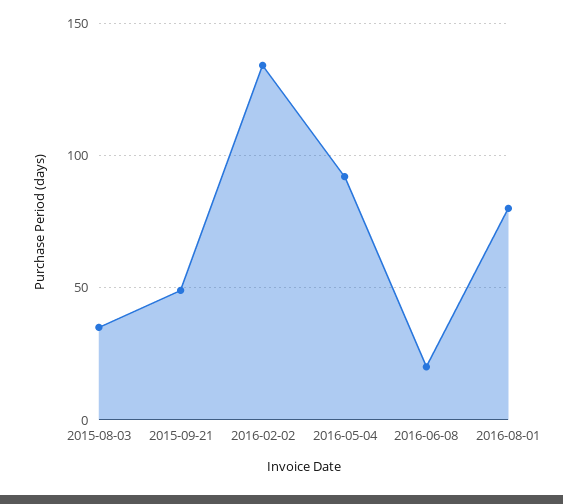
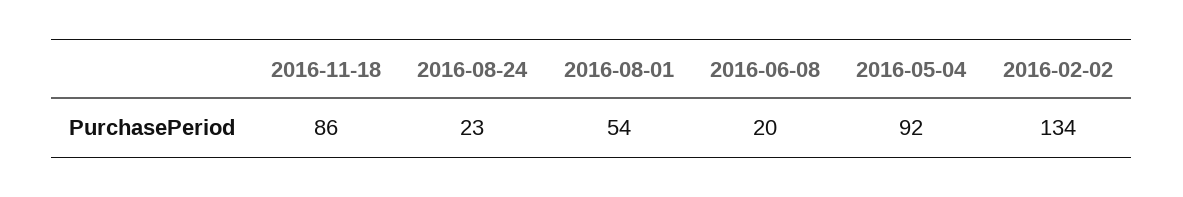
2015-08-03: 35 -> none
2015-09-21: 50 -> none
2016-08-01: 80 -> 54
2016-11-18: none -> 86
2016-08-24: none -> 23

